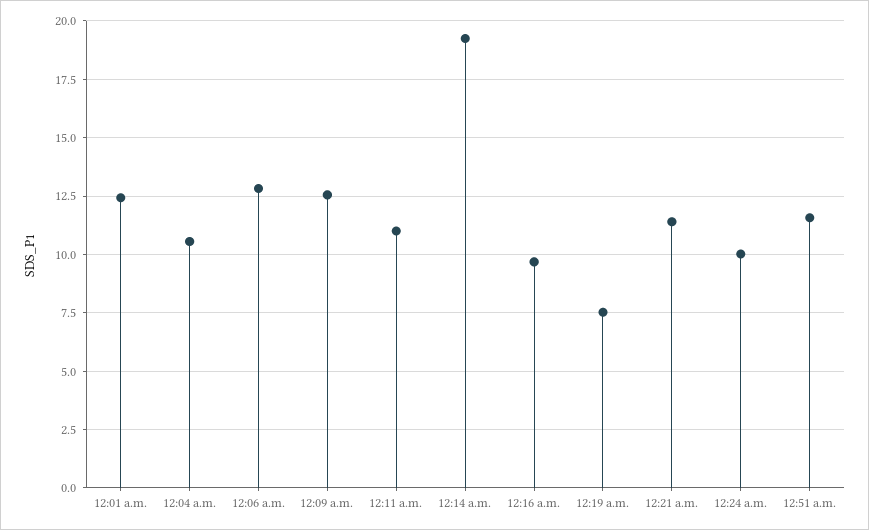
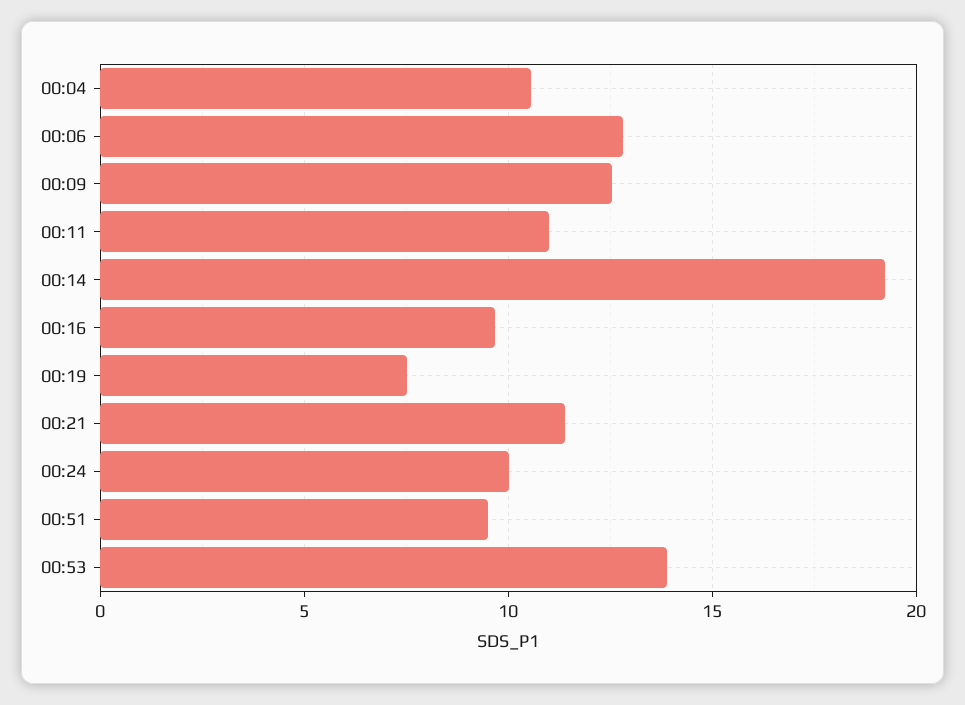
12:01 a.m.: 12.5 -> none
12:51 a.m.: 11.5 -> 9.5
00:53: none -> 14

